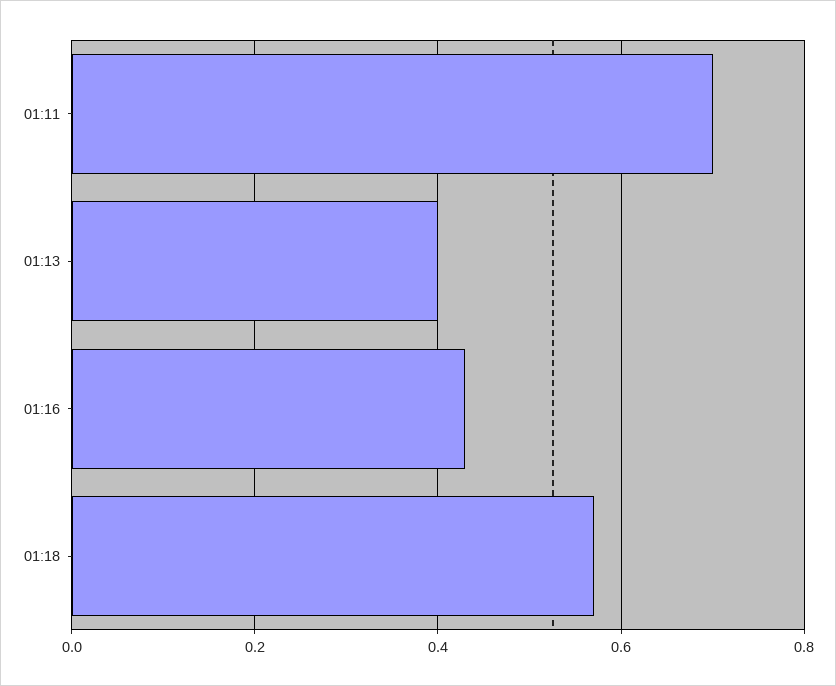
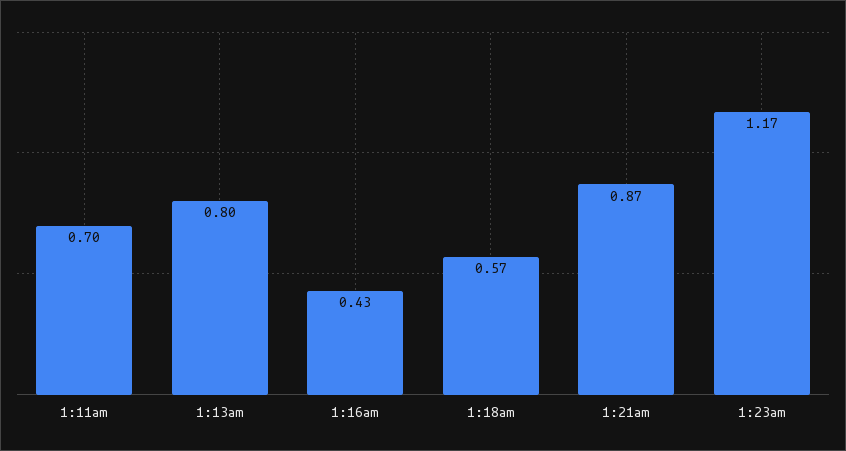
01:13: 0.4 -> 0.8
1:21am: none -> 0.87
1:23am: none -> 1.17

